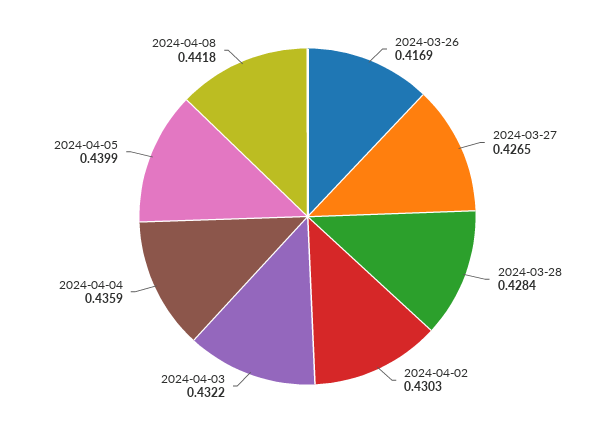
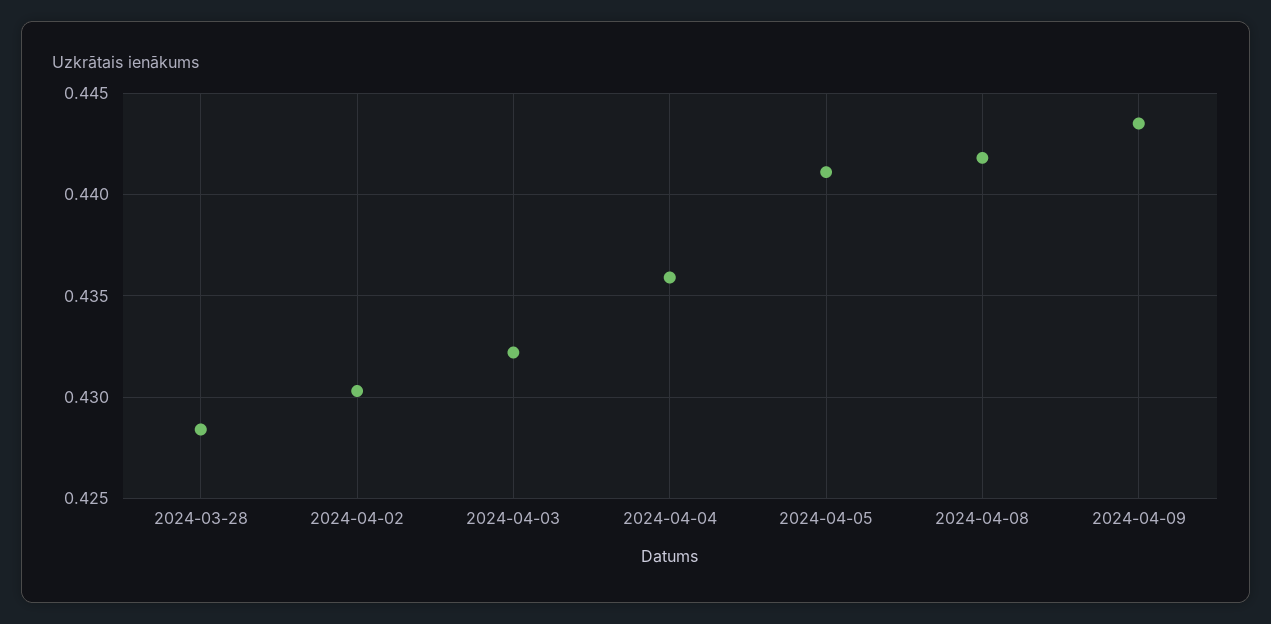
2024-03-26: 0.4169 -> none
2024-03-27: 0.4265 -> none
2024-04-05: 0.4399 -> 0.441
2024-04-09: none -> 0.4435

